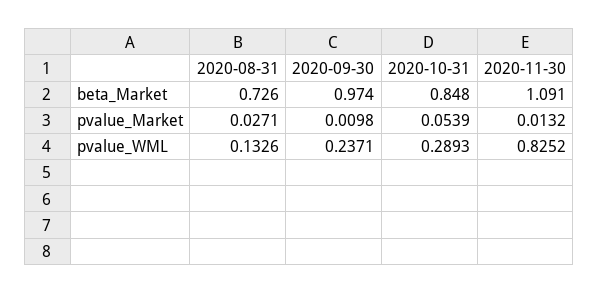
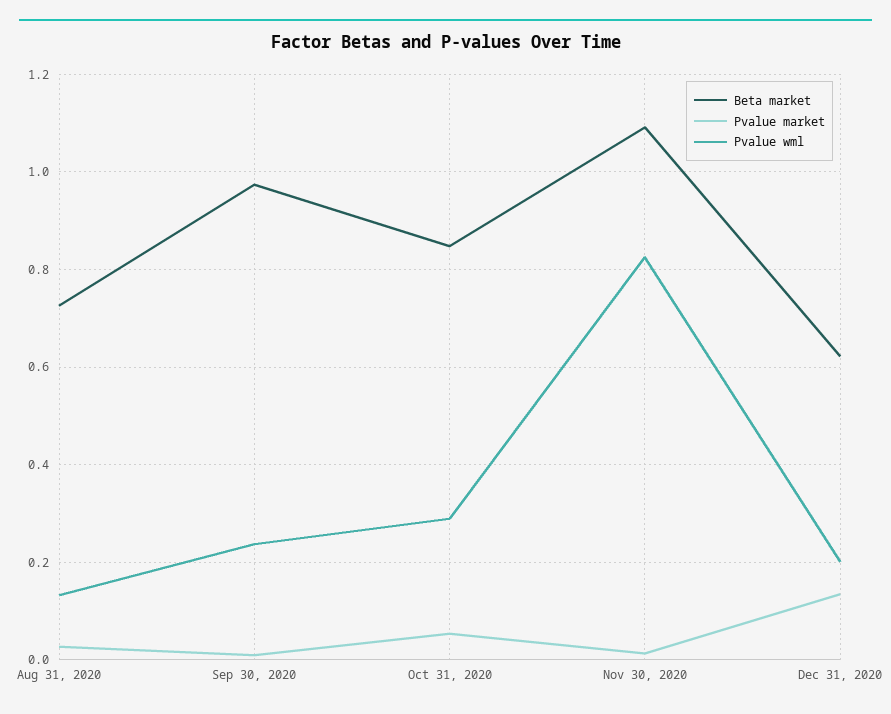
beta_Market, Dec 31, 2020: none -> 0.62
pvalue_Market, Dec 31, 2020: none -> 0.14
pvalue_WML, Dec 31, 2020: none -> 0.2

